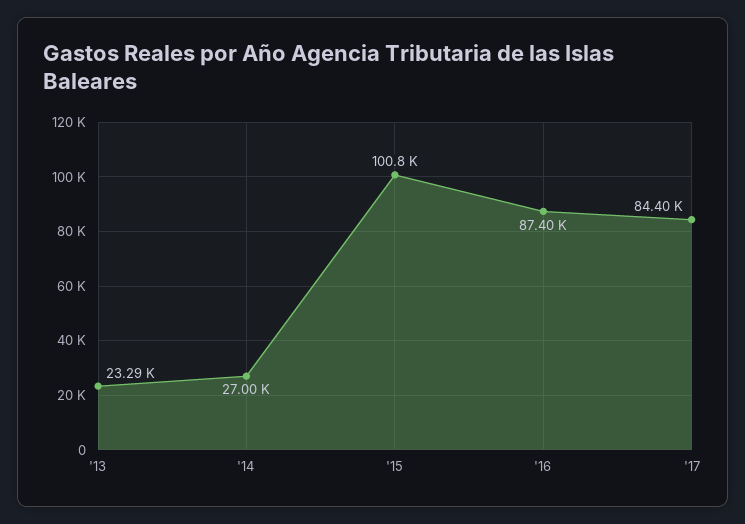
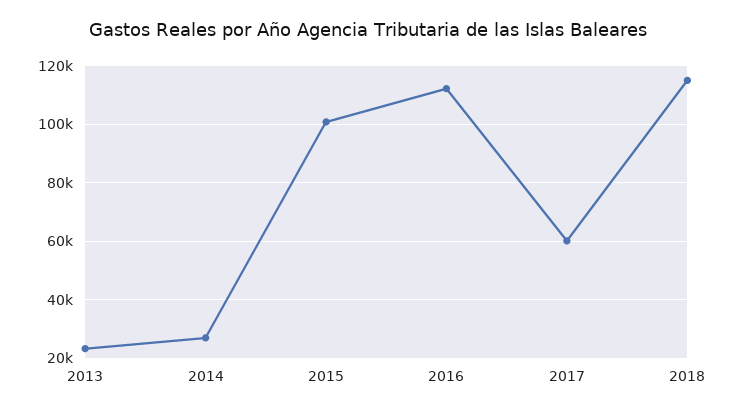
'16: 87400 -> 112500
'17: 84400 -> 60000
2018: none -> 115000

